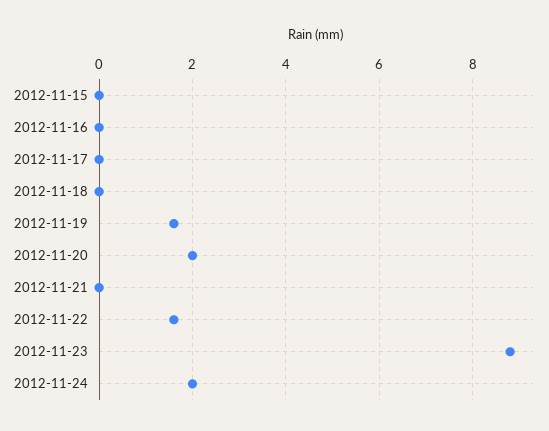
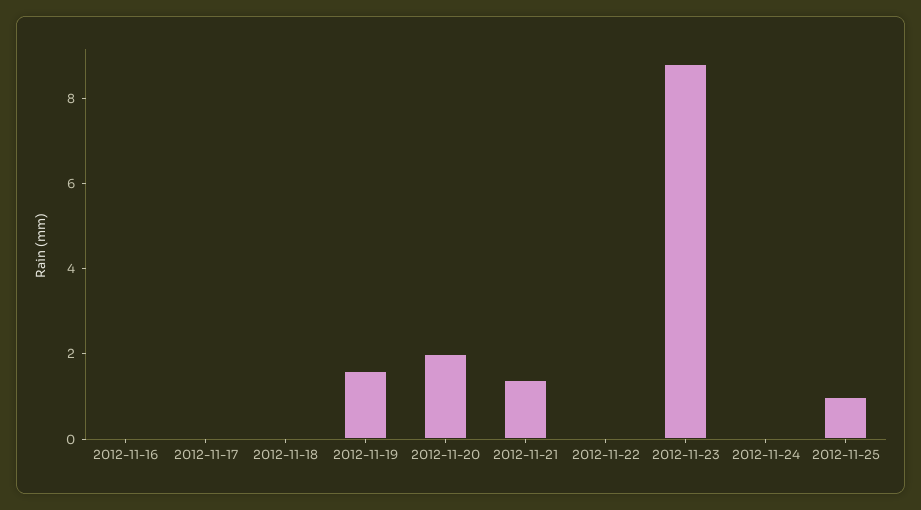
2012-11-15: 0 -> none
2012-11-21: 0 -> 1.5
2012-11-22: 1.5 -> 0
2012-11-24: 2 -> 0
2012-11-25: none -> 1

